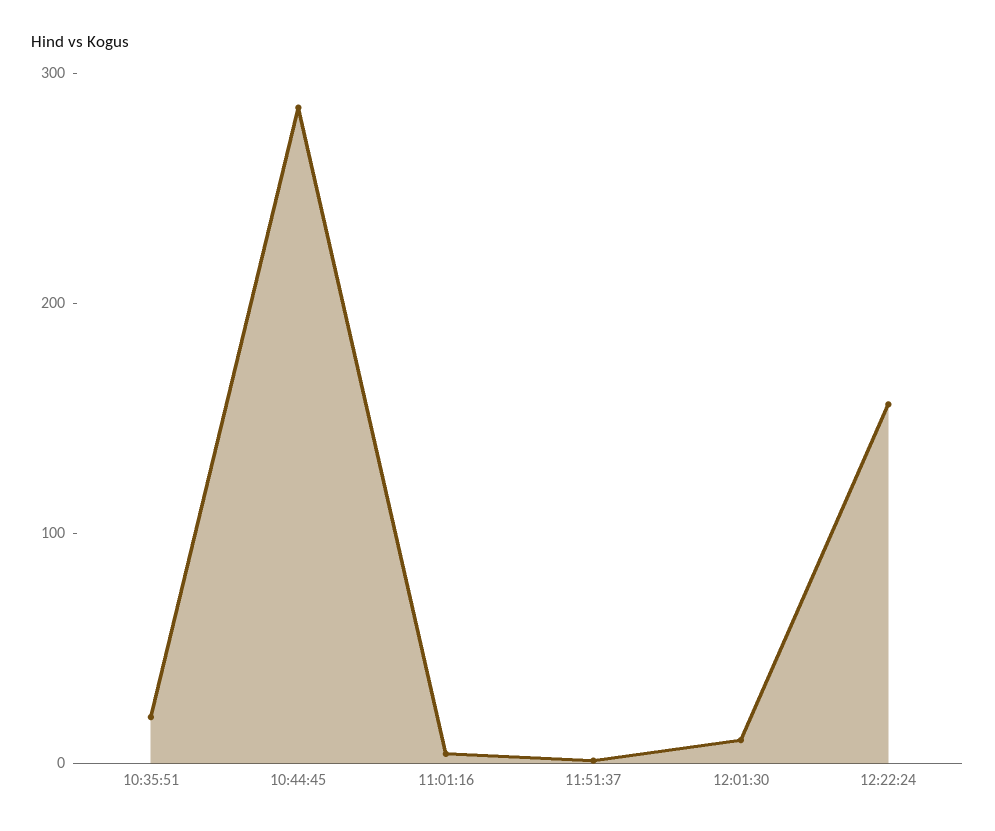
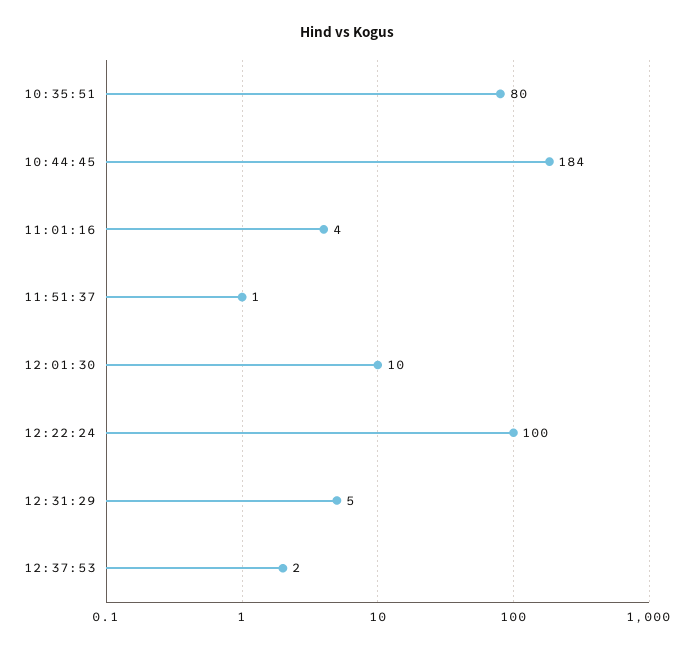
10:35:51: 20 -> 80
10:44:45: 280 -> 184
12:22:24: 160 -> 100
12:31:29: none -> 5
12:37:53: none -> 2

